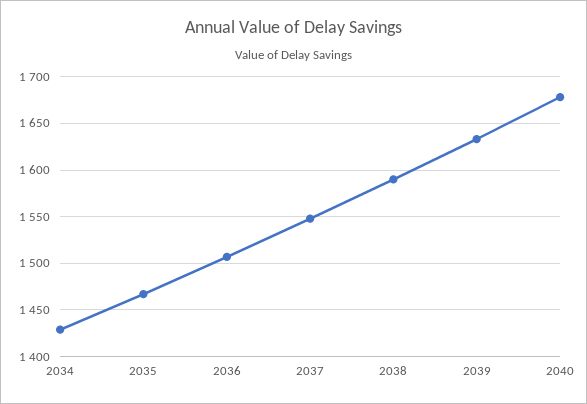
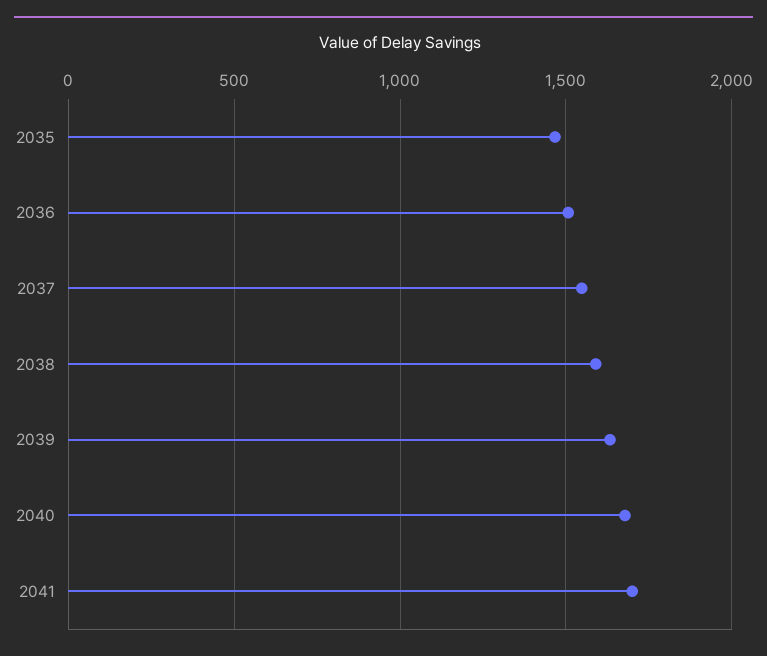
2034: 1430 -> none
2041: none -> 1700

